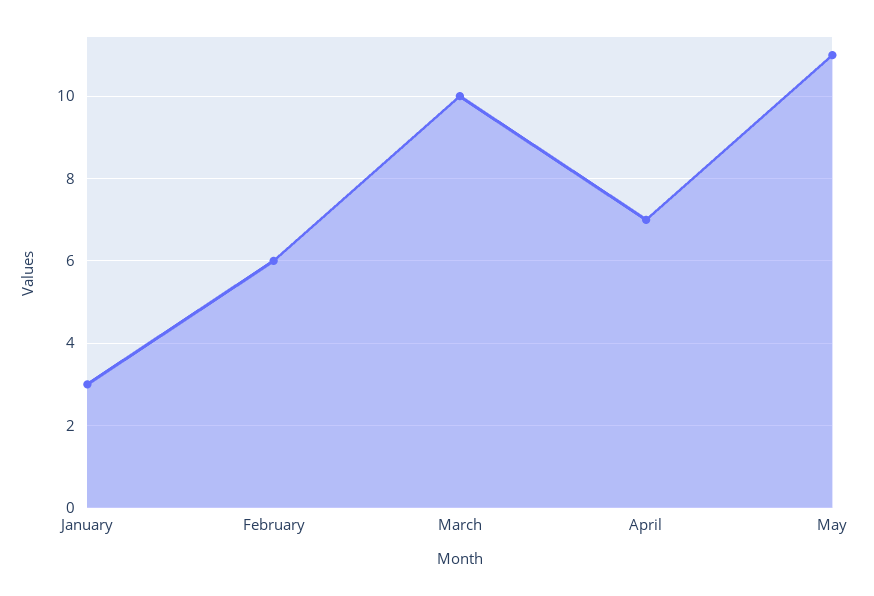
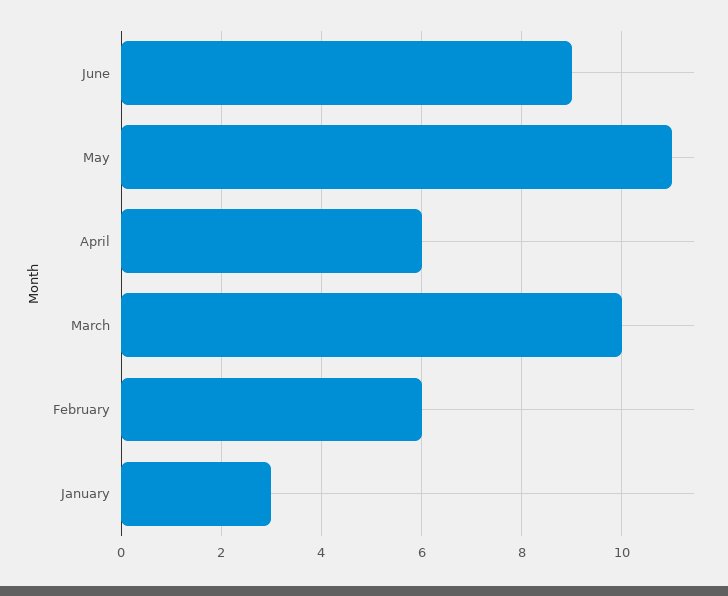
April: 7 -> 6
June: none -> 9

